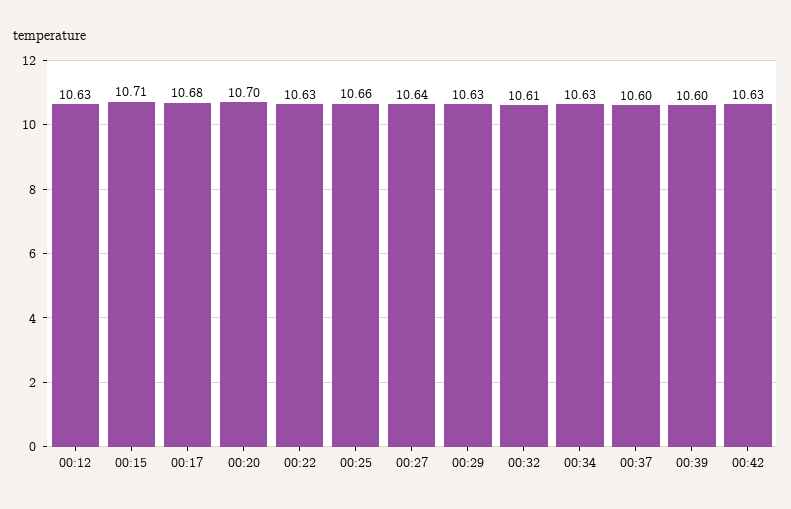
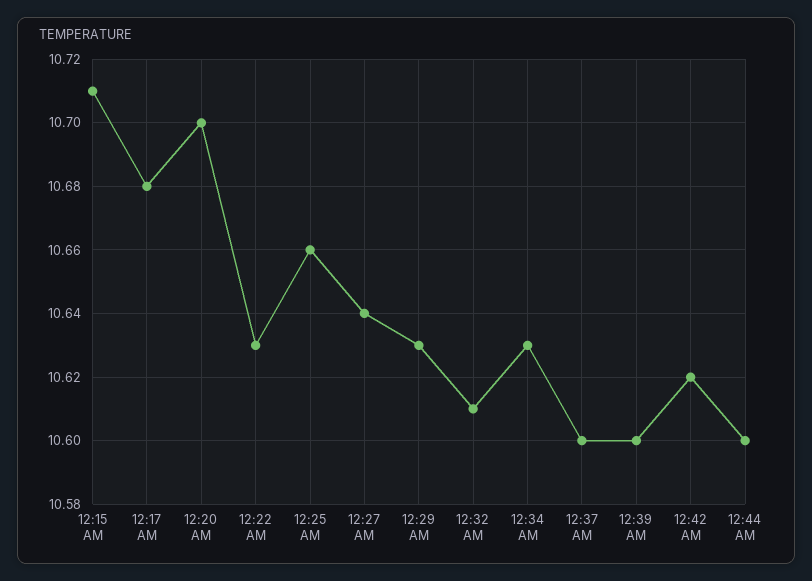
00:12: 10.63 -> none
00:42: 10.63 -> 10.62
12:44 AM: none -> 10.6

